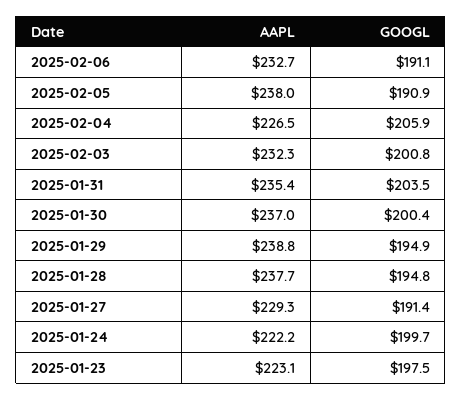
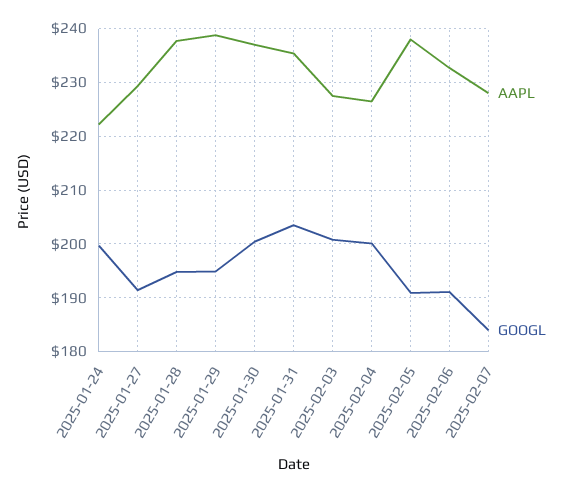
GOOGL, 2025-02-04: 205.9 -> 200
AAPL, 2025-02-03: 232.3 -> 228
AAPL, 2025-01-23: 223.1 -> none
GOOGL, 2025-01-23: 197.5 -> none
AAPL, 2025-02-07: none -> 228
GOOGL, 2025-02-07: none -> 184

